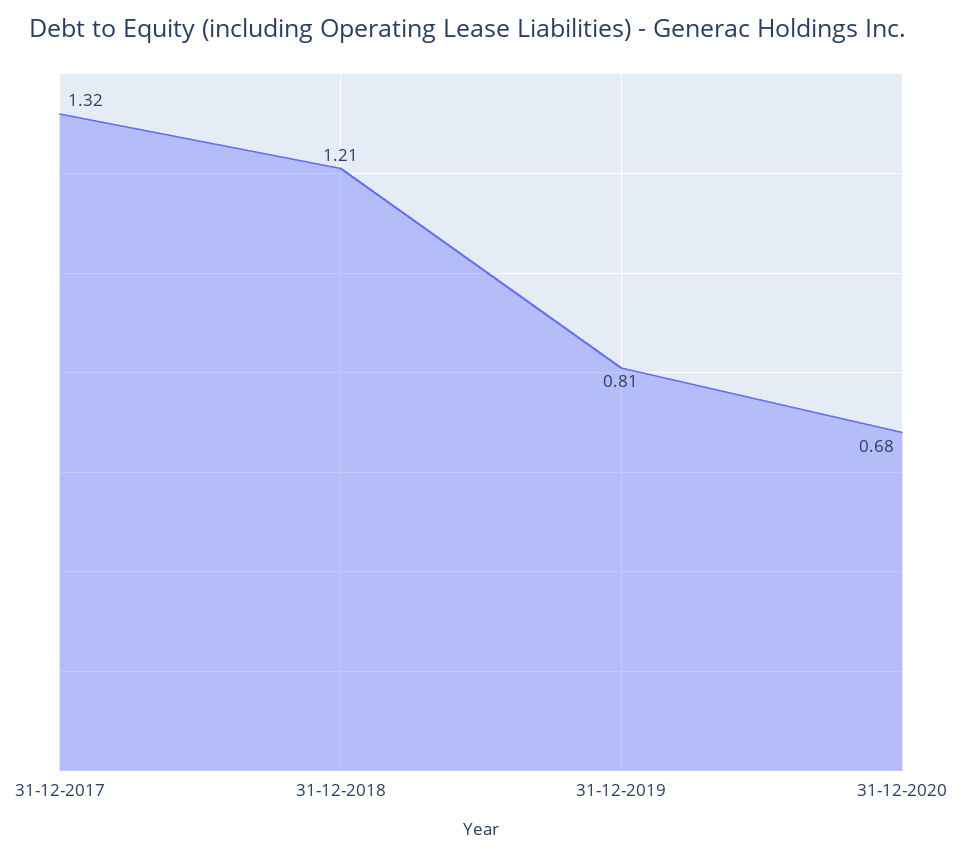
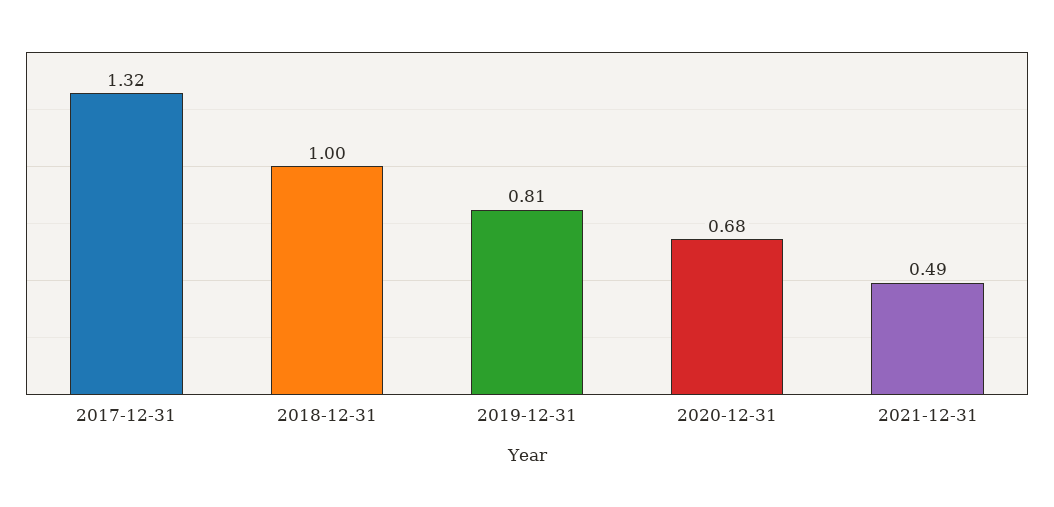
31-12-2018: 1.21 -> 1
2021-12-31: none -> 0.49

